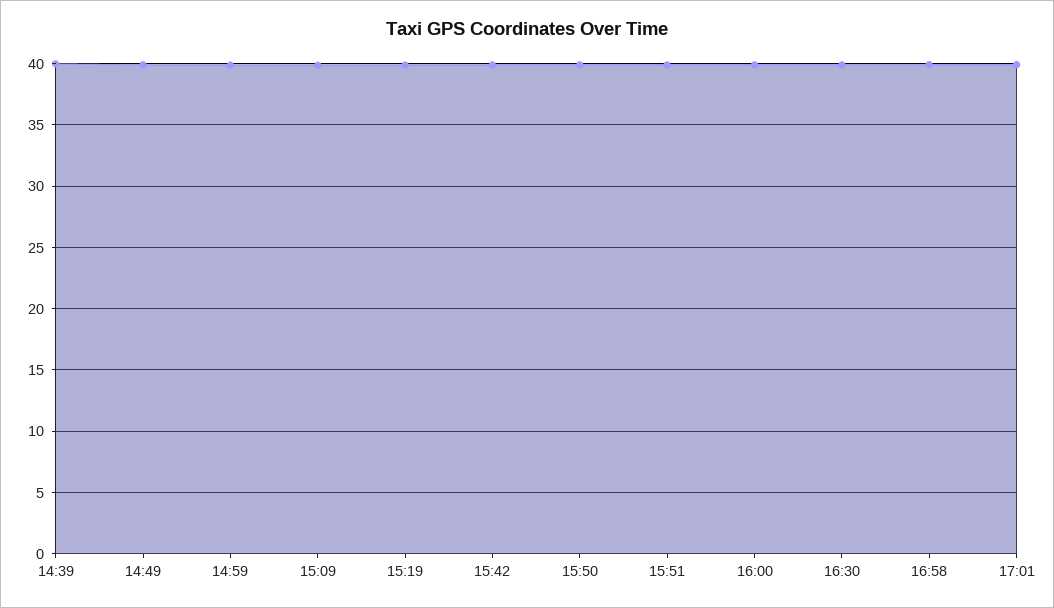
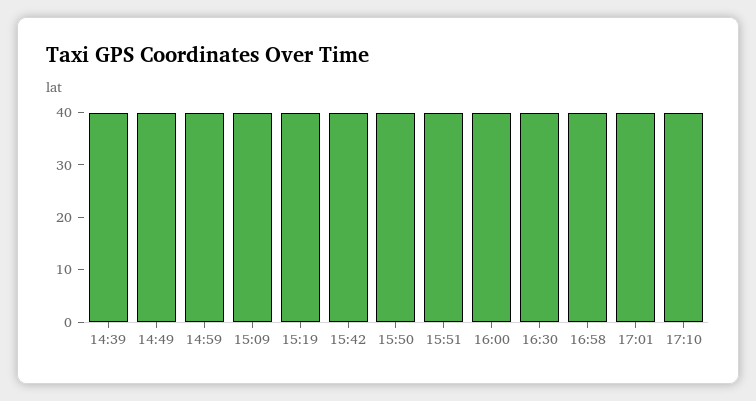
17:10: none -> 40

